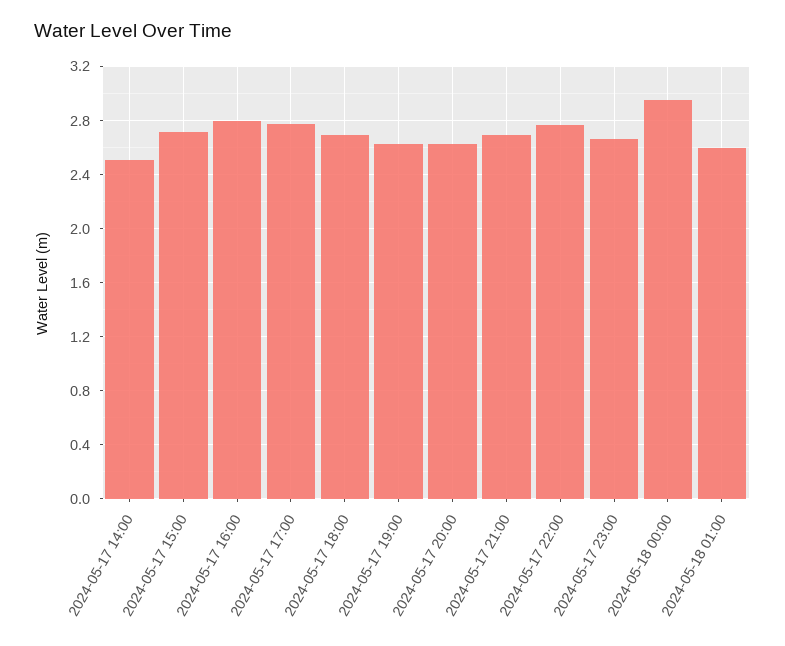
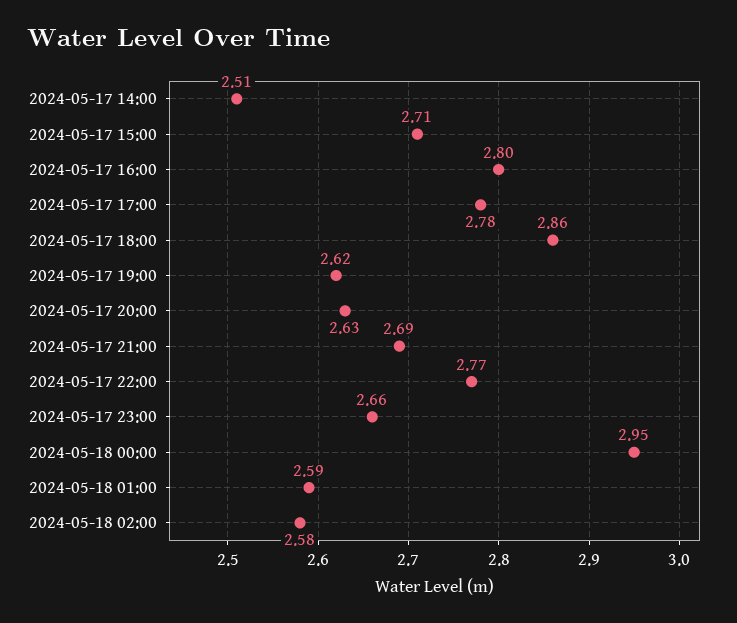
2024-05-17 18:00: 2.7 -> 2.86
2024-05-18 02:00: none -> 2.58

